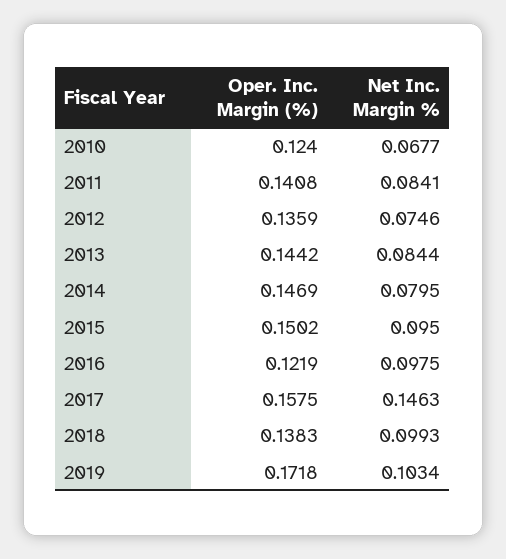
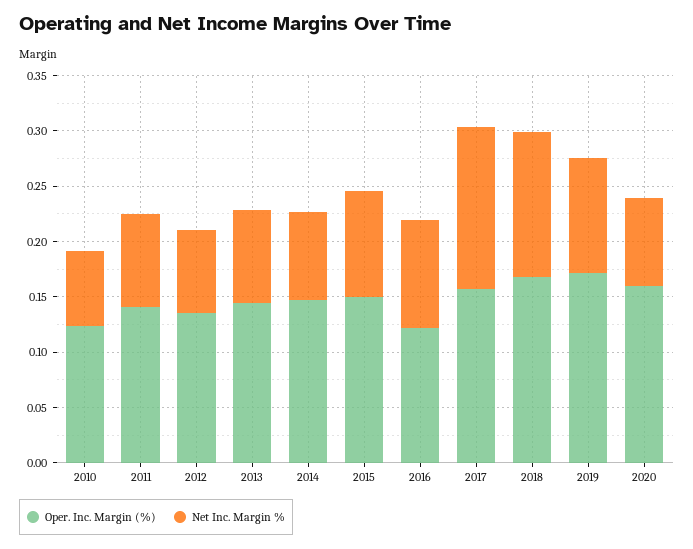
Oper. Inc. Margin (%), 2018: 0.1383 -> 0.17
Net Inc. Margin %, 2018: 0.0993 -> 0.13
Oper. Inc. Margin (%), 2020: none -> 0.16
Net Inc. Margin %, 2020: none -> 0.08

